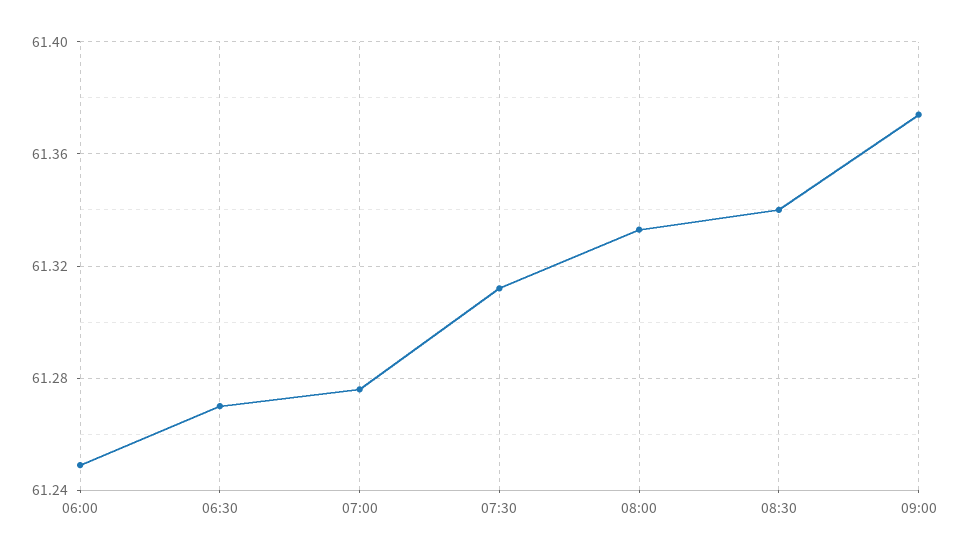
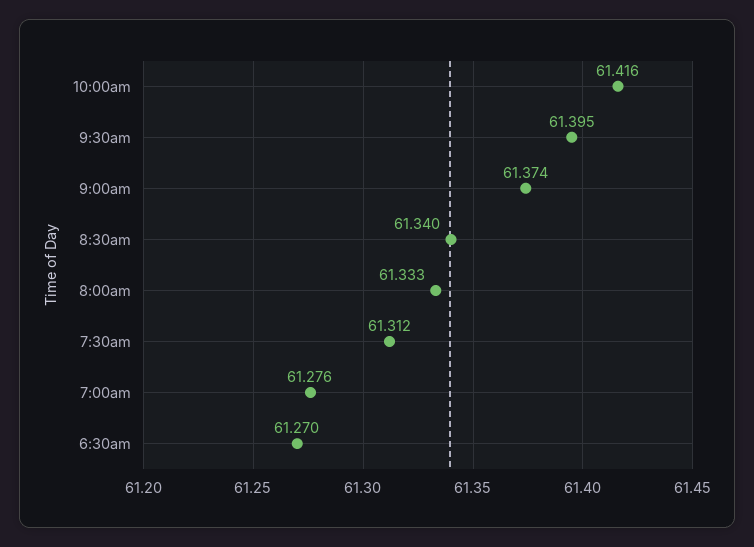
06:00: 61.25 -> none
10:00am: none -> 61.416
9:30am: none -> 61.395

